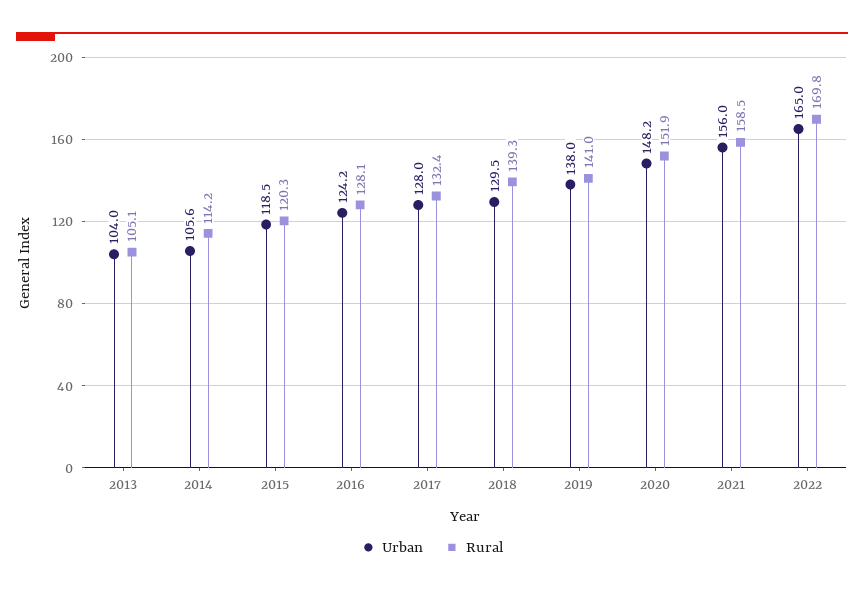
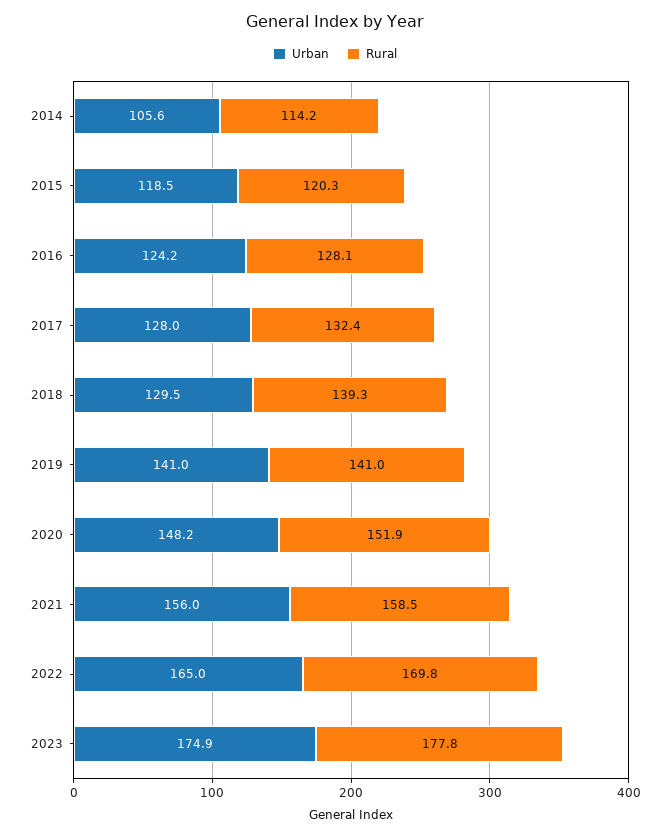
Urban, 2013: 104 -> none
Rural, 2013: 105.1 -> none
Urban, 2019: 138 -> 141
Urban, 2023: none -> 174.9
Rural, 2023: none -> 177.8

